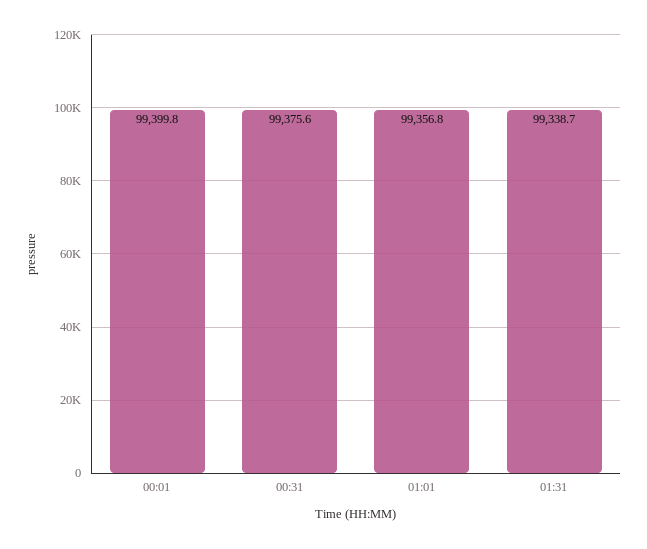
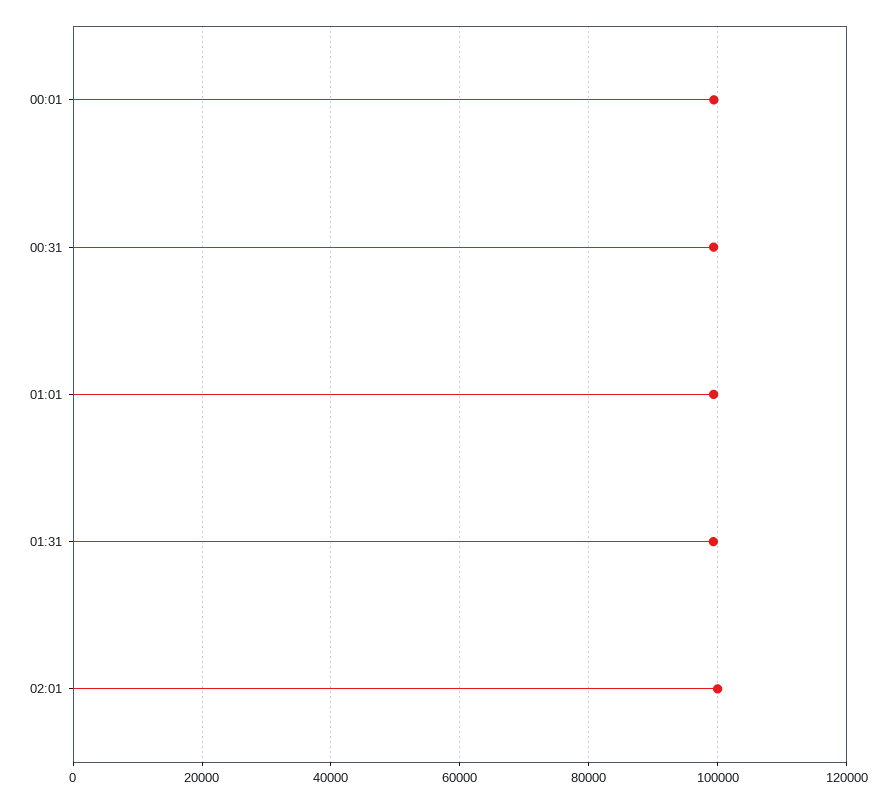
02:01: none -> 100000

